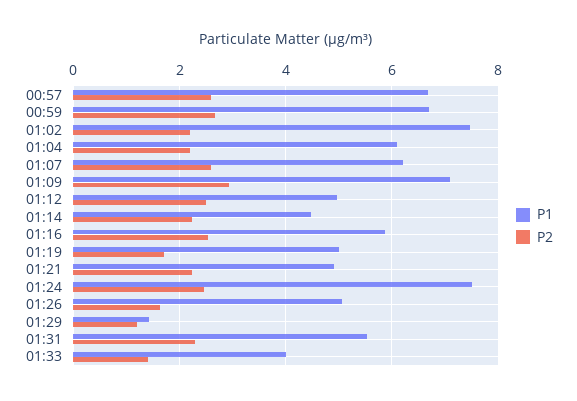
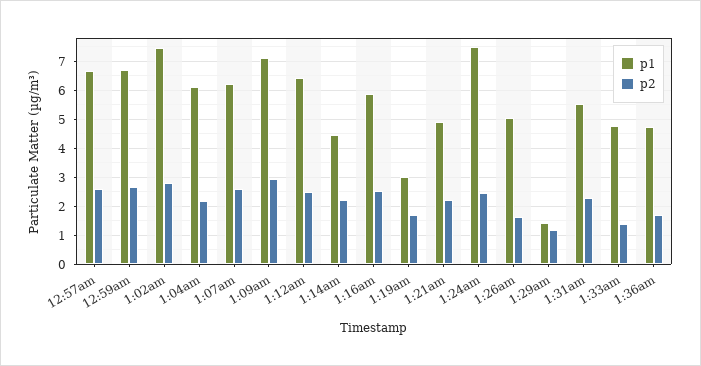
P2, 01:02: 2.2 -> 2.75
P1, 01:12: 5 -> 6.5
P1, 01:19: 5 -> 3
P1, 01:33: 4 -> 4.75
P1, 1:36am: none -> 4.75
P2, 1:36am: none -> 1.75

